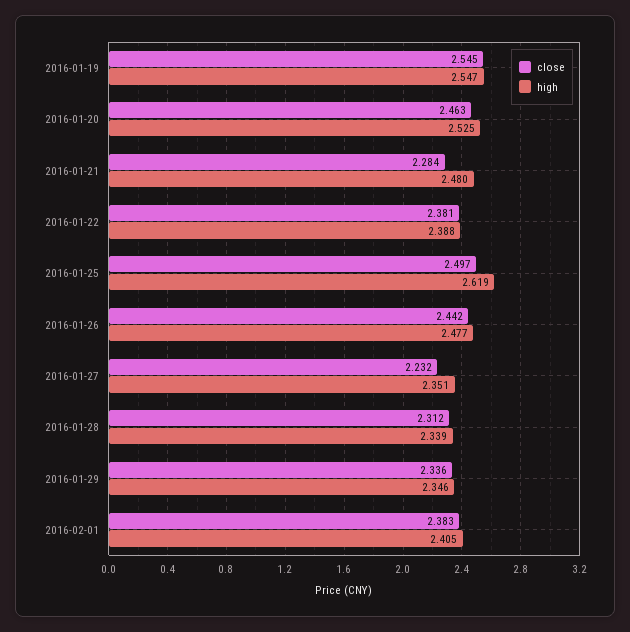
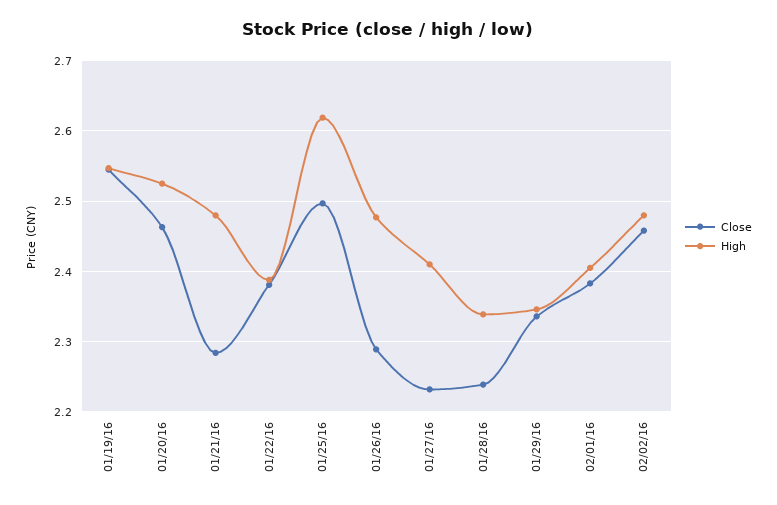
close, 2016-01-26: 2.442 -> 2.29
high, 2016-01-27: 2.351 -> 2.41
close, 2016-01-28: 2.312 -> 2.24
close, 02/02/16: none -> 2.46
high, 02/02/16: none -> 2.48

